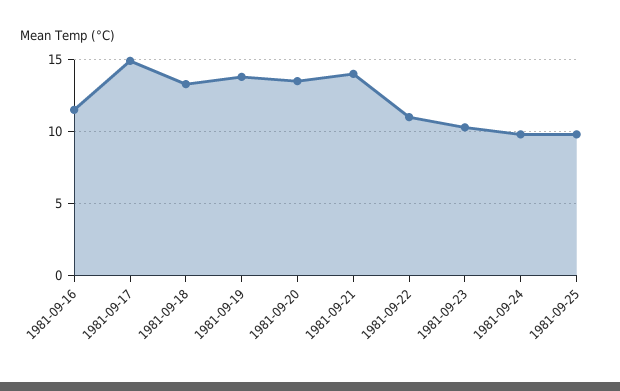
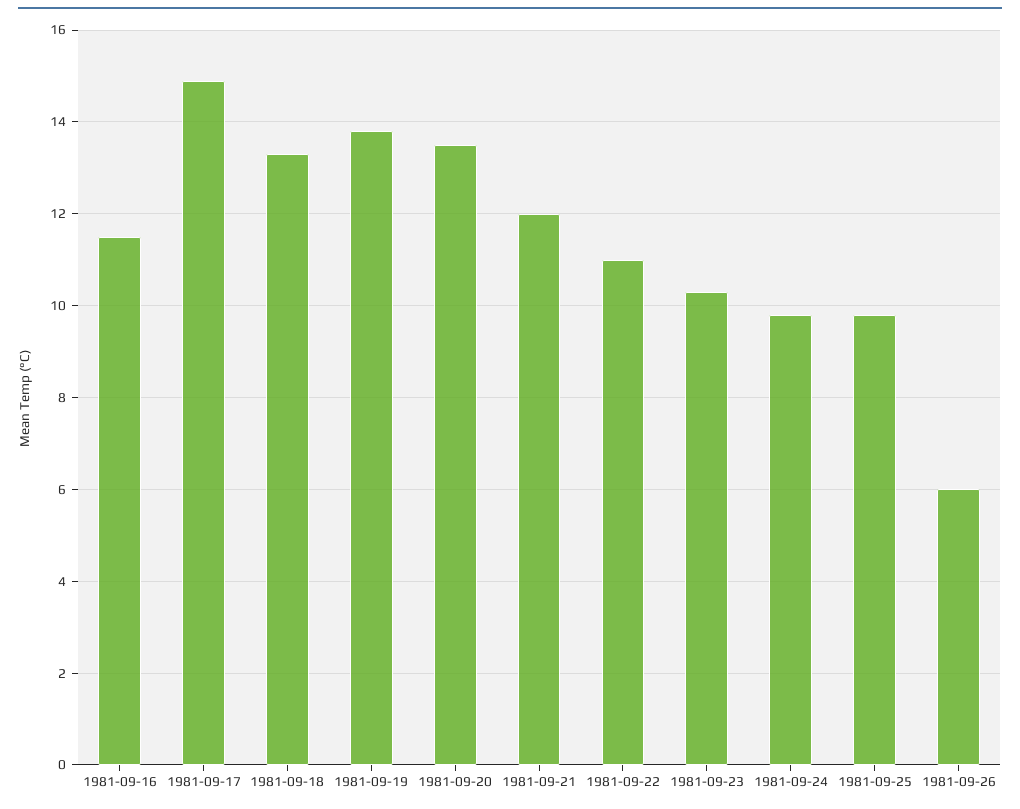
1981-09-21: 14 -> 12
1981-09-26: none -> 6

